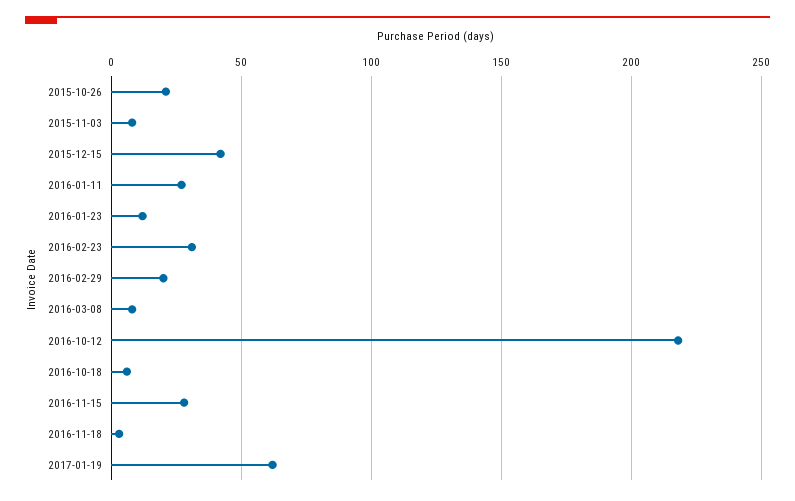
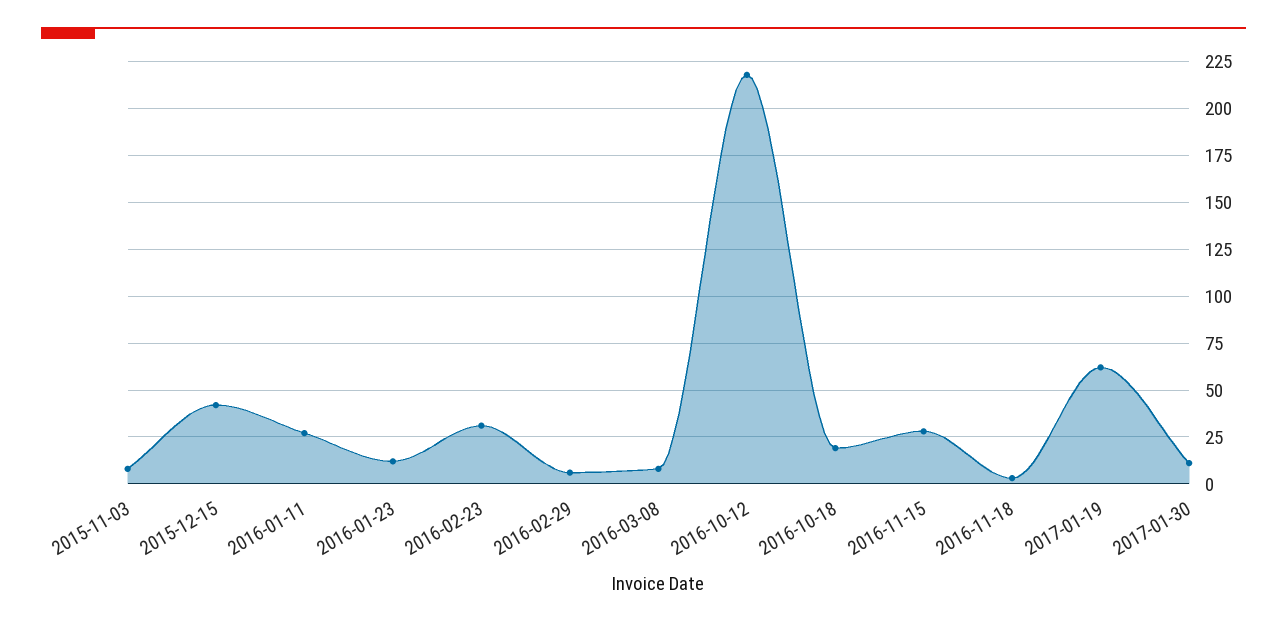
2015-10-26: 20 -> none
2016-02-29: 20 -> 5
2016-10-18: 5 -> 20
2017-01-30: none -> 10

